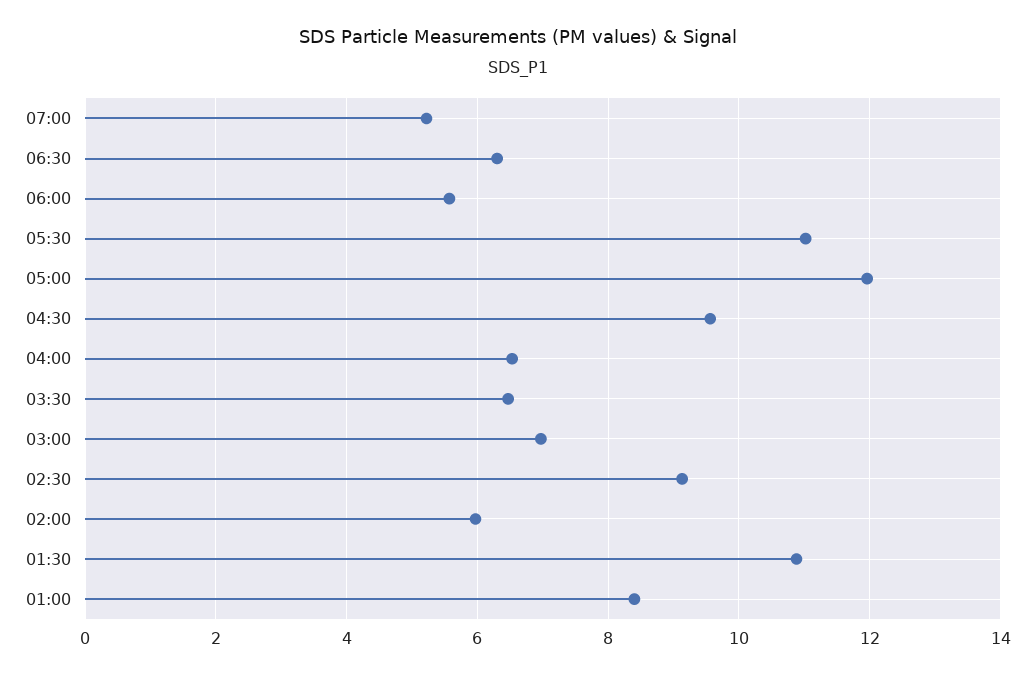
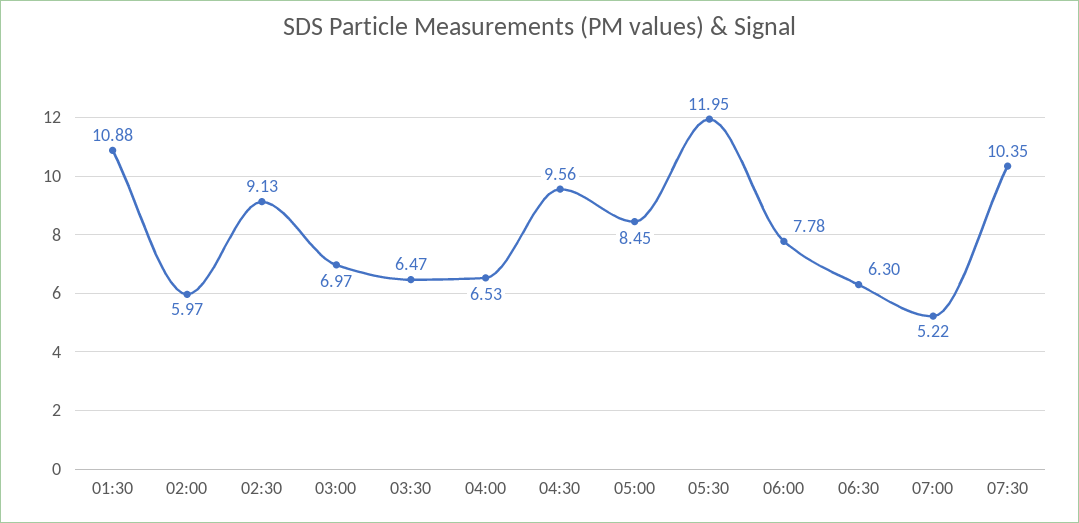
06:00: 5.6 -> 7.78
05:30: 11 -> 11.95
05:00: 12 -> 8.45
01:00: 8.4 -> none
07:30: none -> 10.35

